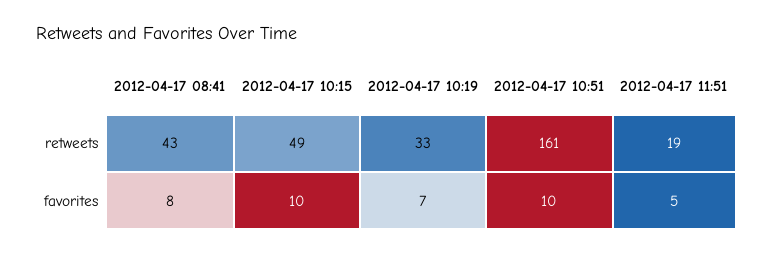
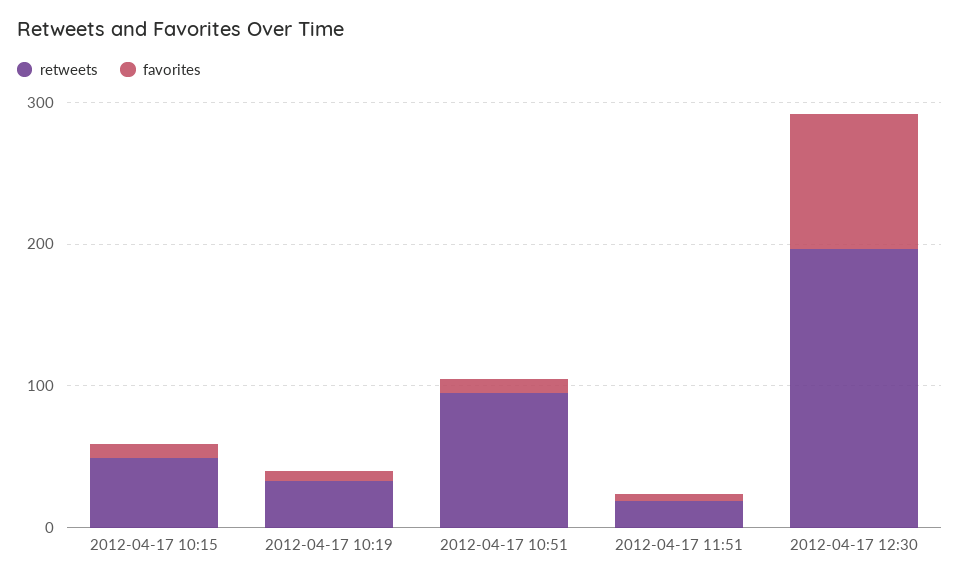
retweets, 2012-04-17 08:41: 43 -> none
retweets, 2012-04-17 10:51: 161 -> 100
favorites, 2012-04-17 08:41: 8 -> none
retweets, 2012-04-17 12:30: none -> 200
favorites, 2012-04-17 12:30: none -> 100

